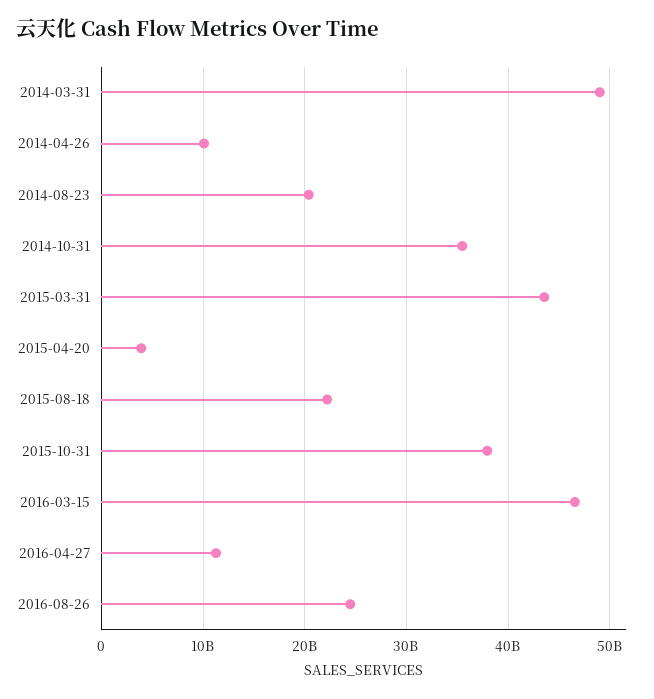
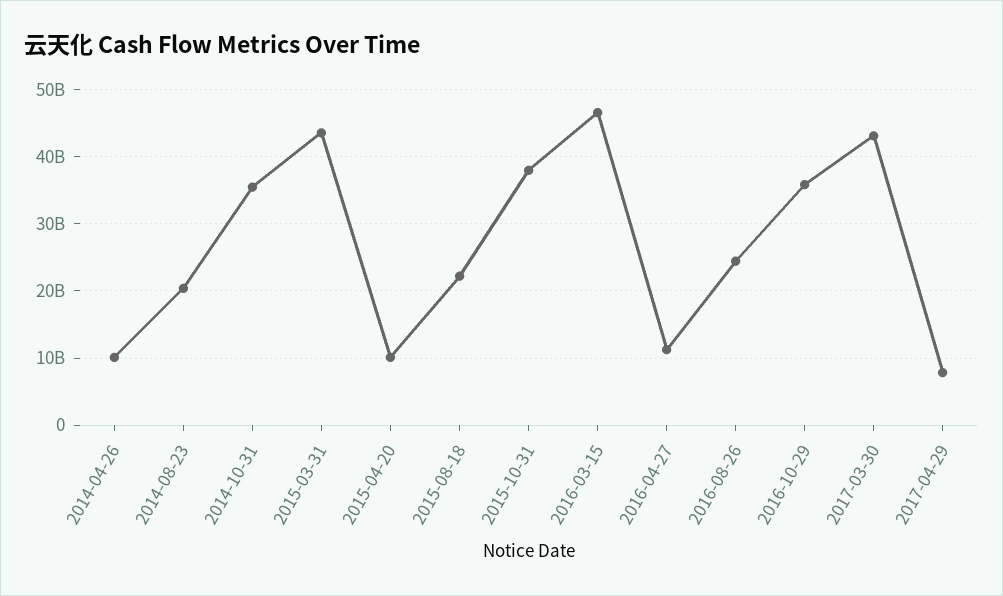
2014-03-31: 49000000000 -> none
2015-04-20: 4000000000 -> 10000000000
2016-10-29: none -> 36000000000
2017-03-30: none -> 43000000000
2017-04-29: none -> 8000000000

